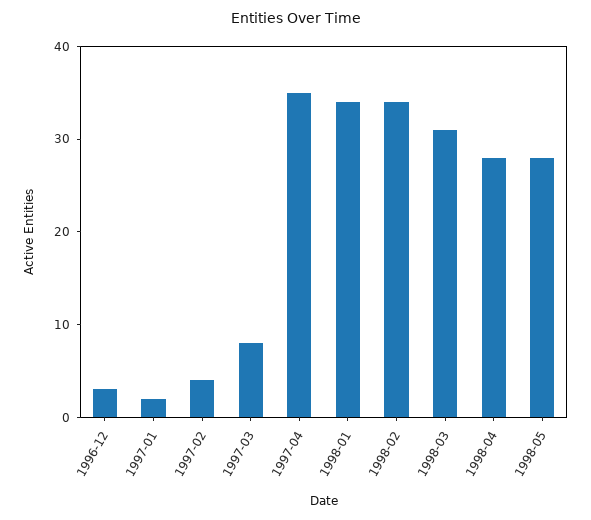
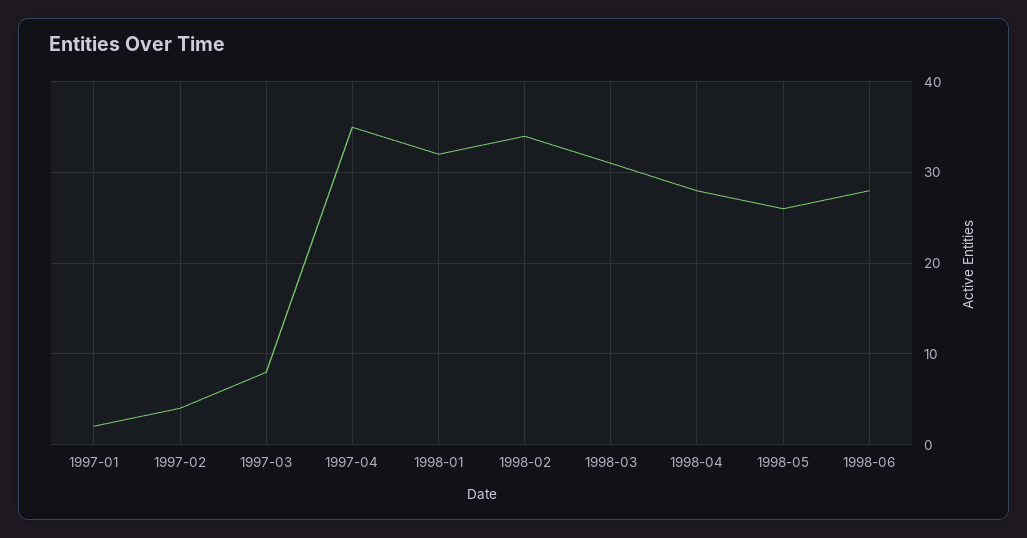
1996-12: 3 -> none
1998-01: 34 -> 32
1998-05: 28 -> 26
1998-06: none -> 28

